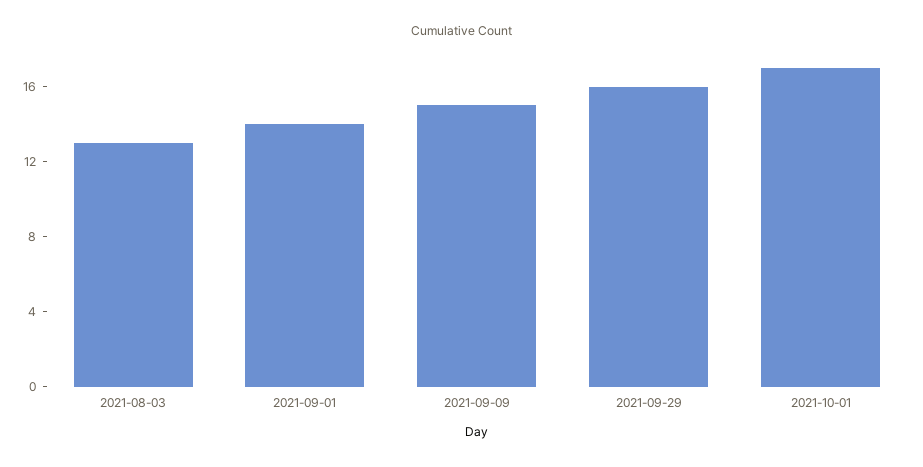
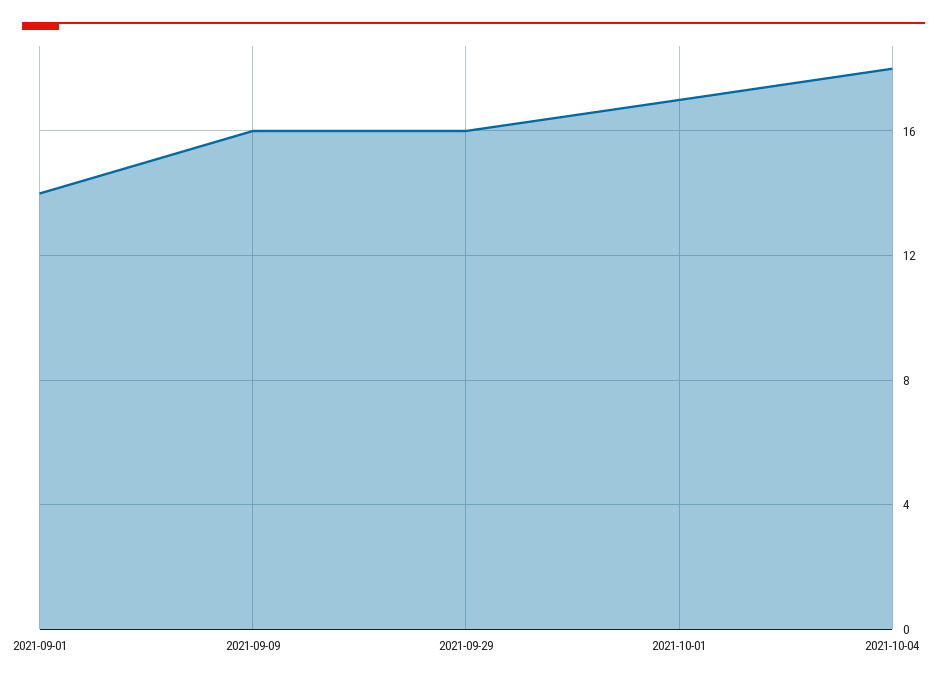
2021-08-03: 13 -> none
2021-09-09: 15 -> 16
2021-10-04: none -> 18

